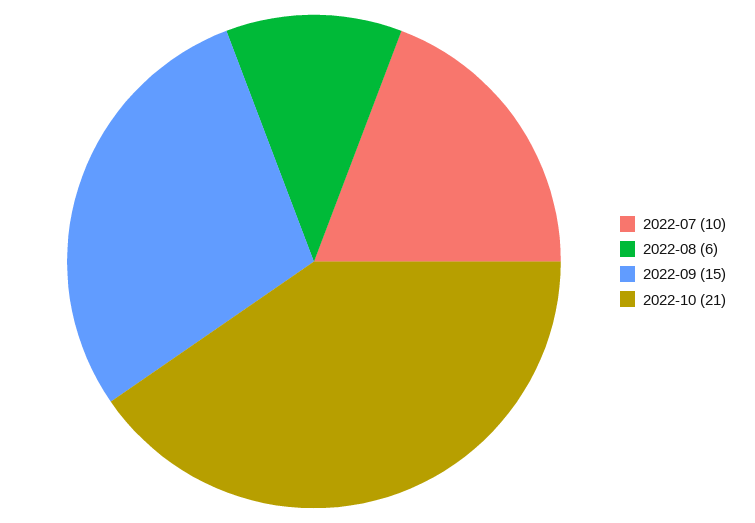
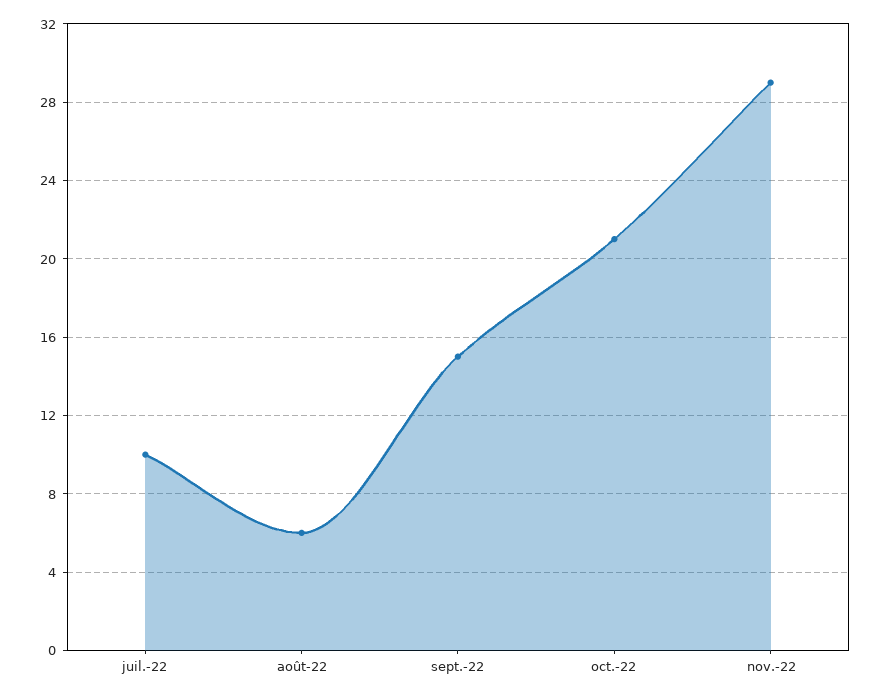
nov.-22: none -> 29

